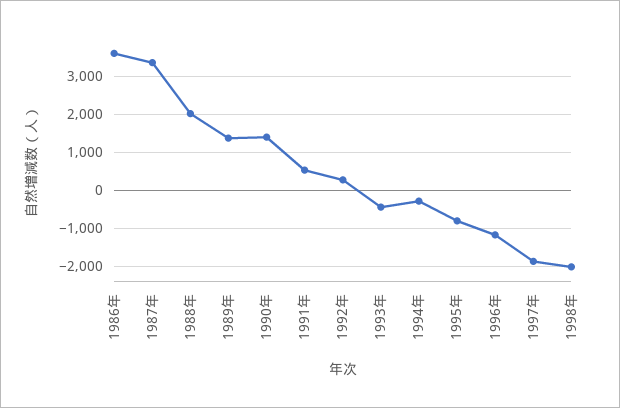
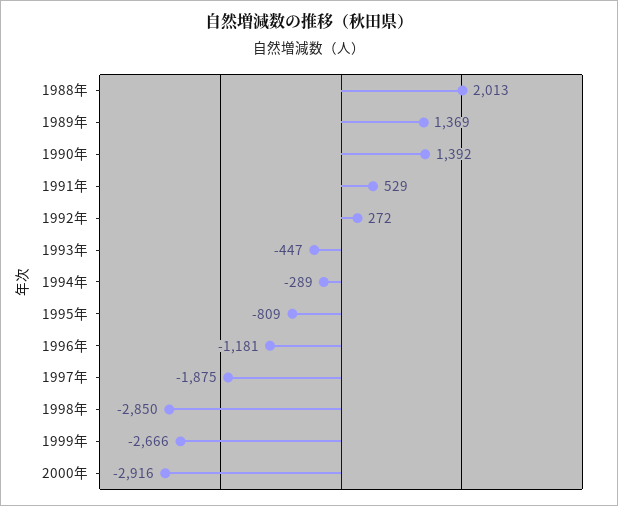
1986年: 3600 -> none
1987年: 3400 -> none
1998年: -2000 -> -2850
1999年: none -> -2666
2000年: none -> -2916

